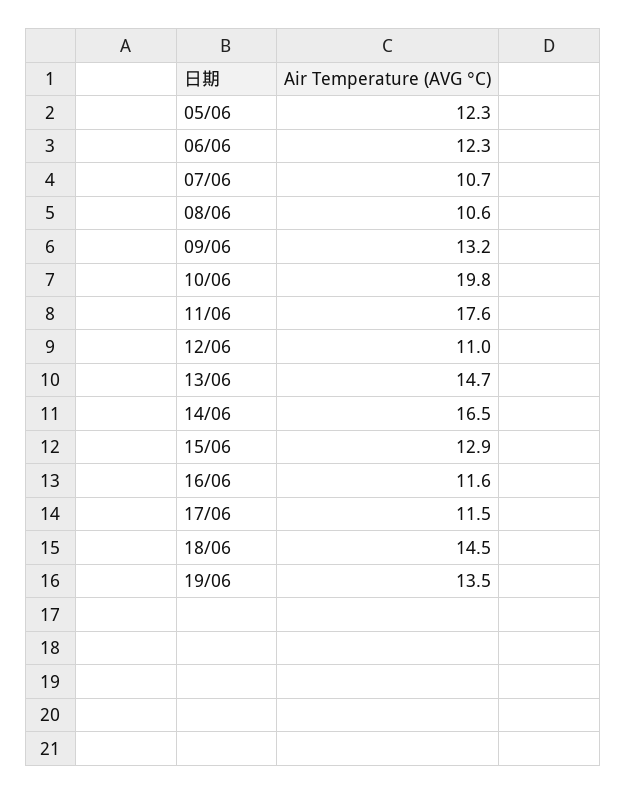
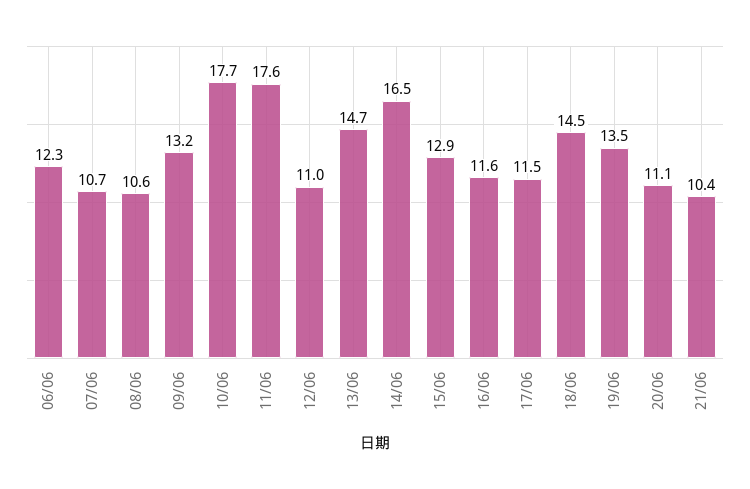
05/06: 12.3 -> none
10/06: 19.8 -> 17.7
20/06: none -> 11.1
21/06: none -> 10.4

